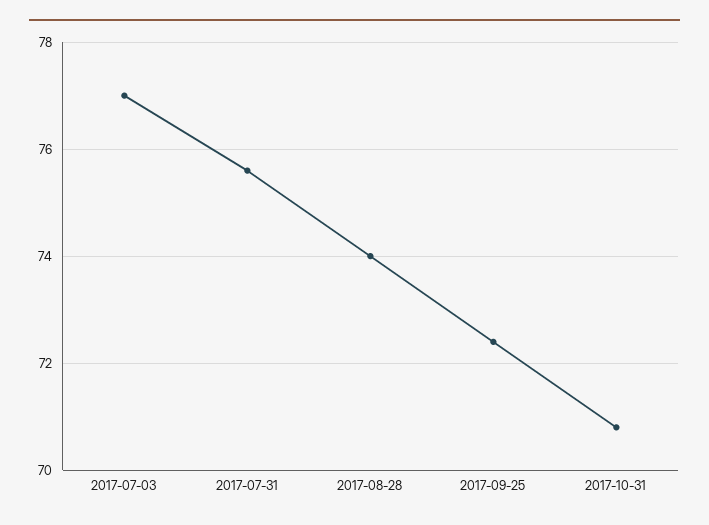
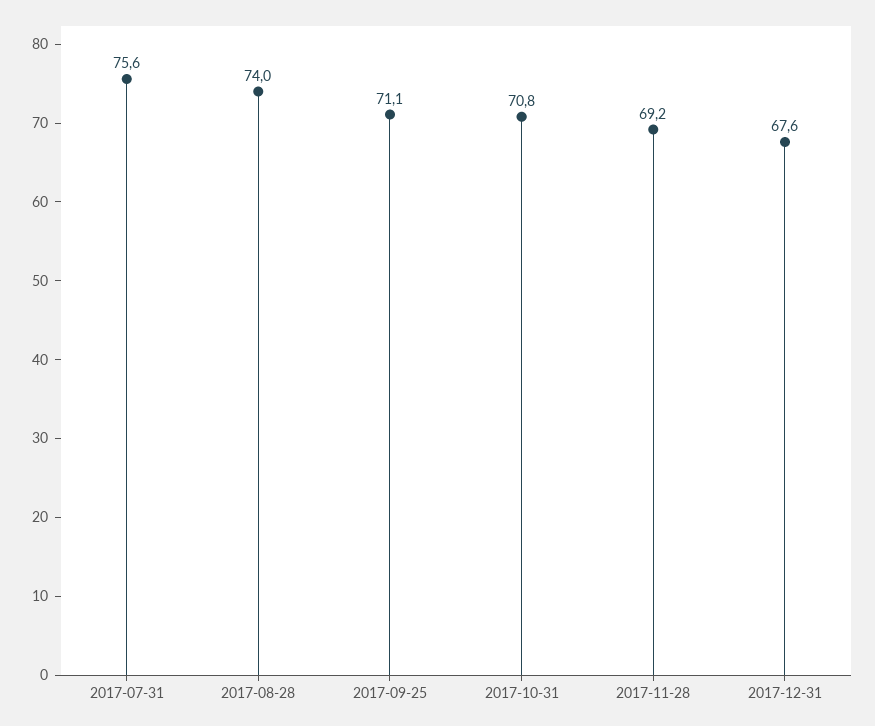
2017-07-03: 77 -> none
2017-09-25: 72.5 -> 71.1
2017-11-28: none -> 69.2
2017-12-31: none -> 67.6

